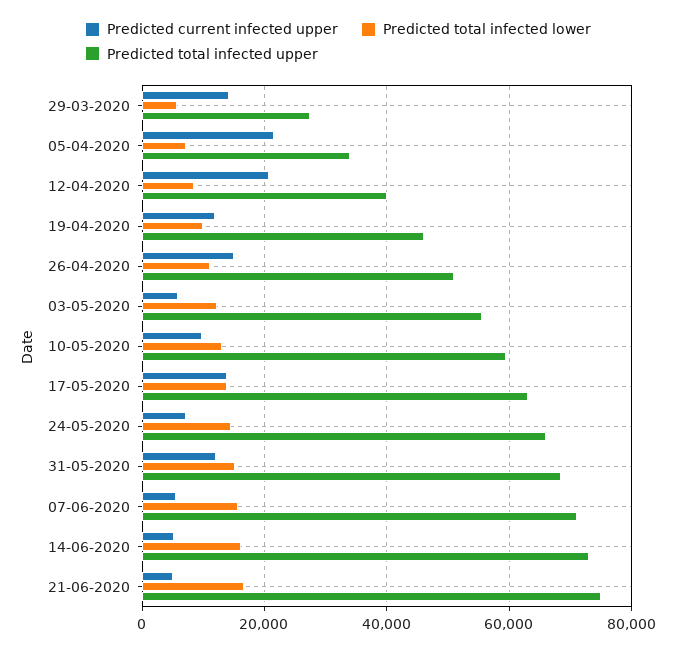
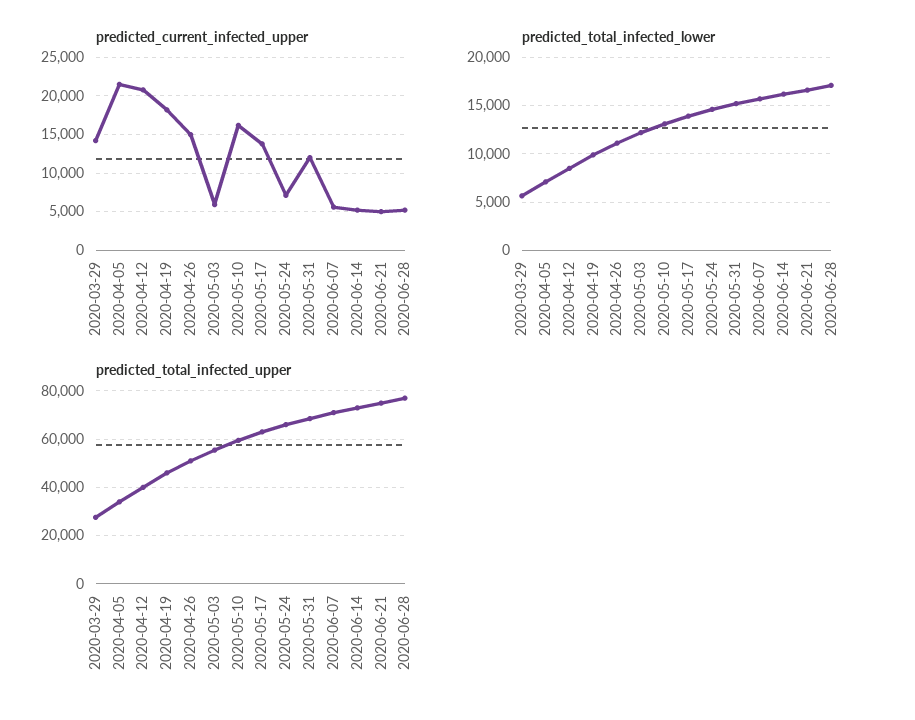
Predicted current infected upper, 19-04-2020: 12000 -> 18000
Predicted current infected upper, 10-05-2020: 10000 -> 16000
Predicted current infected upper, 2020-06-28: none -> 5000
Predicted total infected lower, 2020-06-28: none -> 17000
Predicted total infected upper, 2020-06-28: none -> 77500

